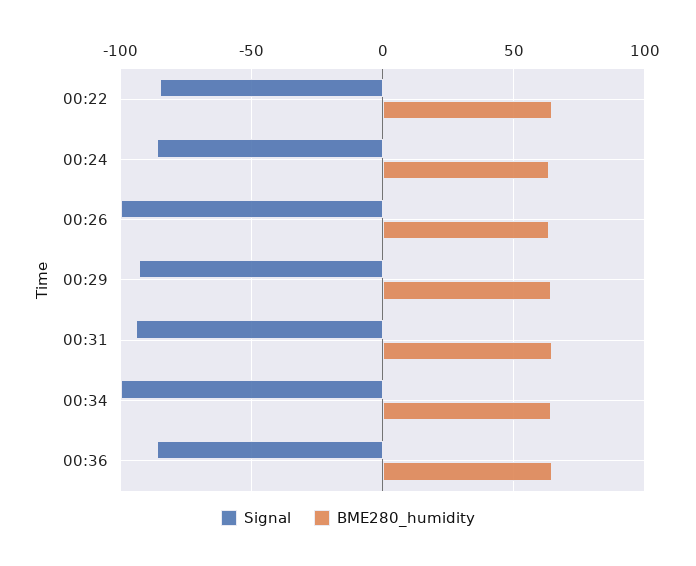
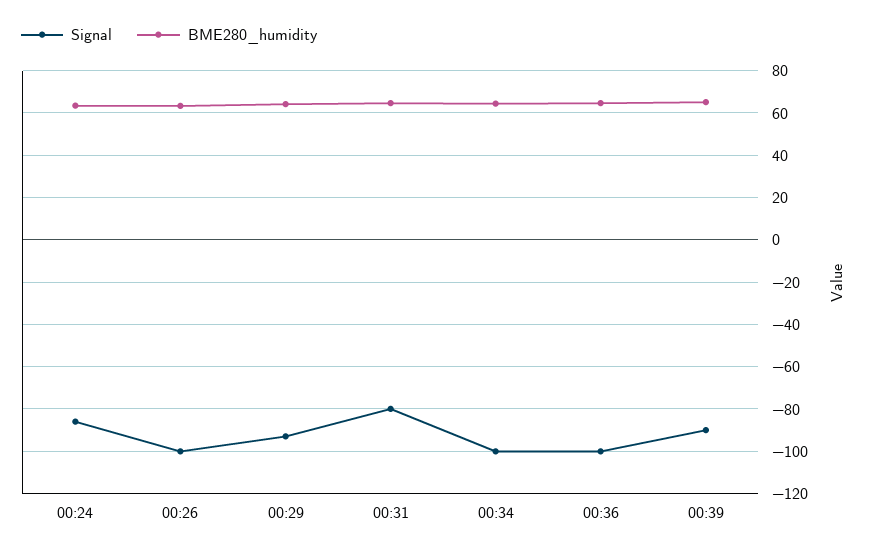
Signal, 00:22: -85 -> none
BME280_humidity, 00:22: 65 -> none
Signal, 00:31: -95 -> -80
Signal, 00:36: -85 -> -100
Signal, 00:39: none -> -90
BME280_humidity, 00:39: none -> 65

